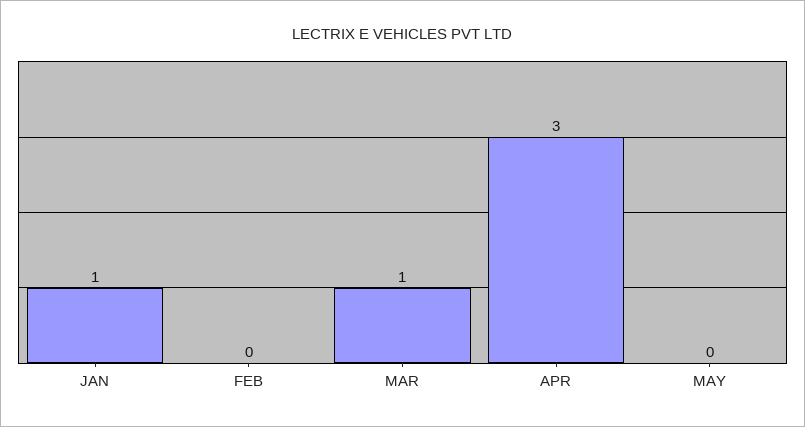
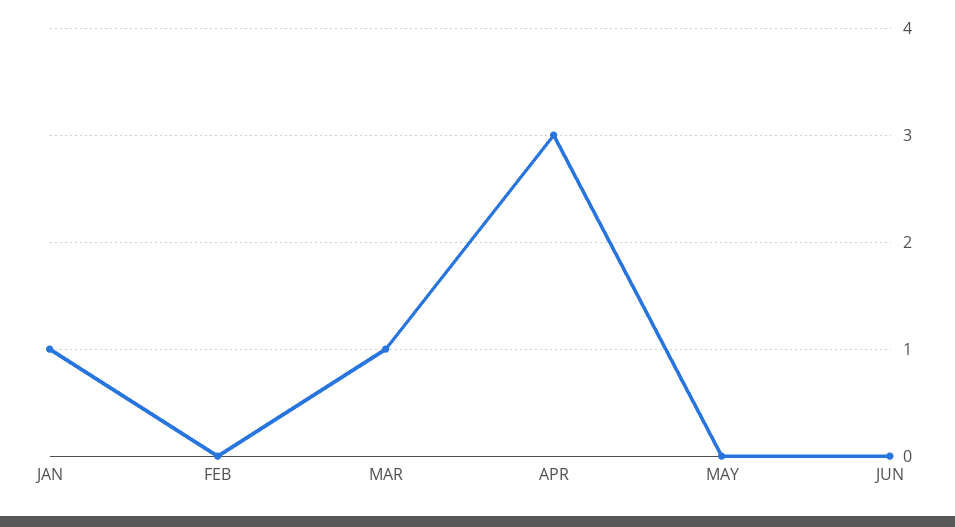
JUN: none -> 0

